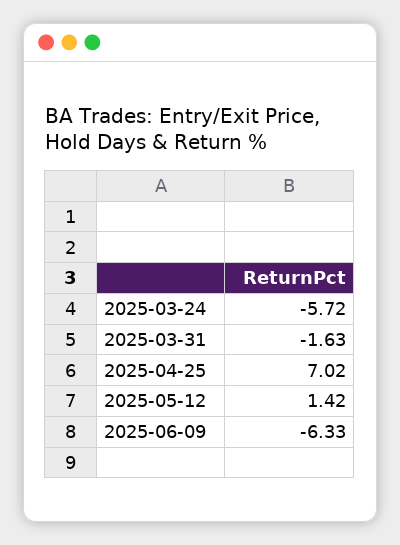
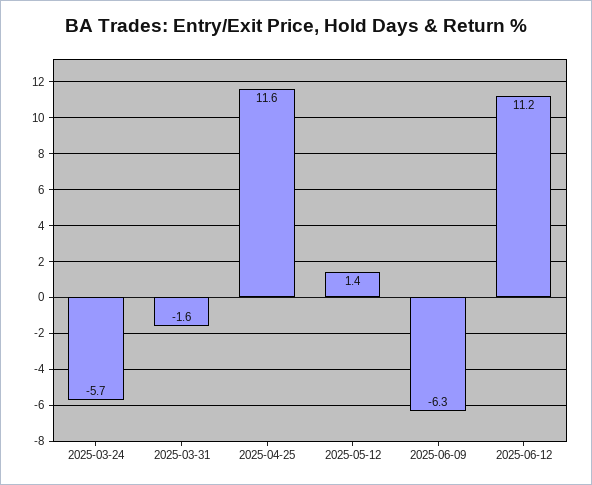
2025-04-25: 7.02 -> 11.6
2025-06-12: none -> 11.2

